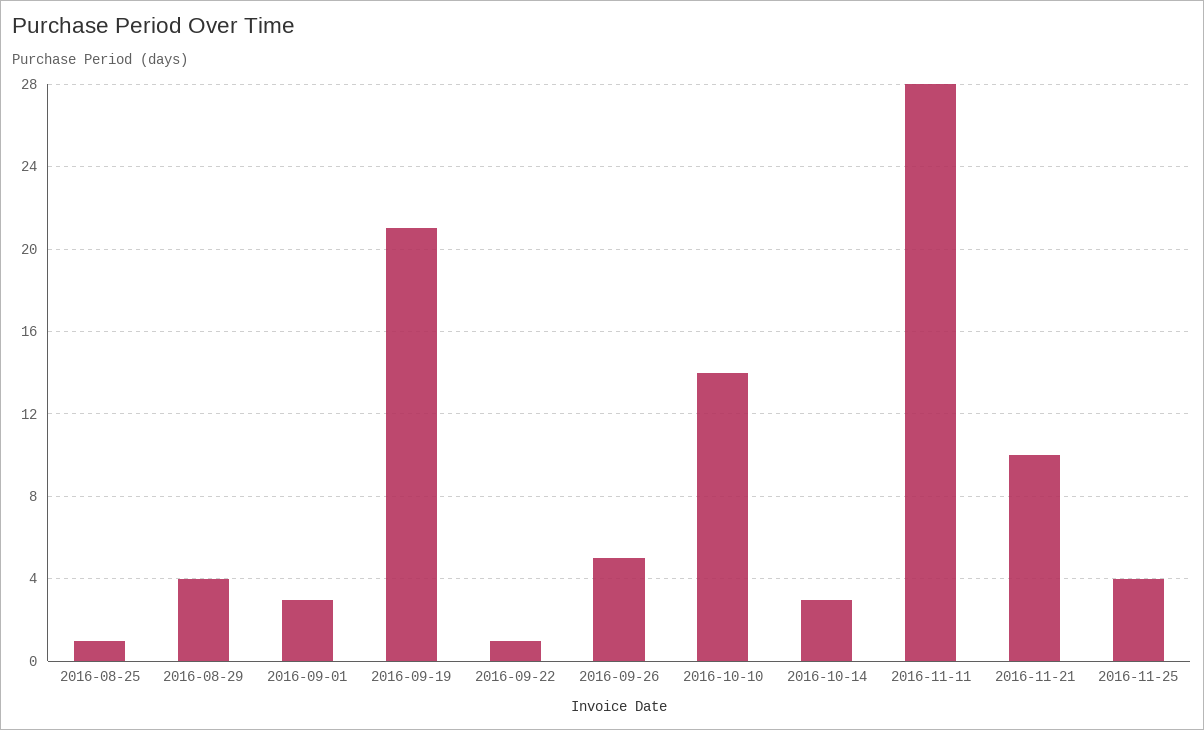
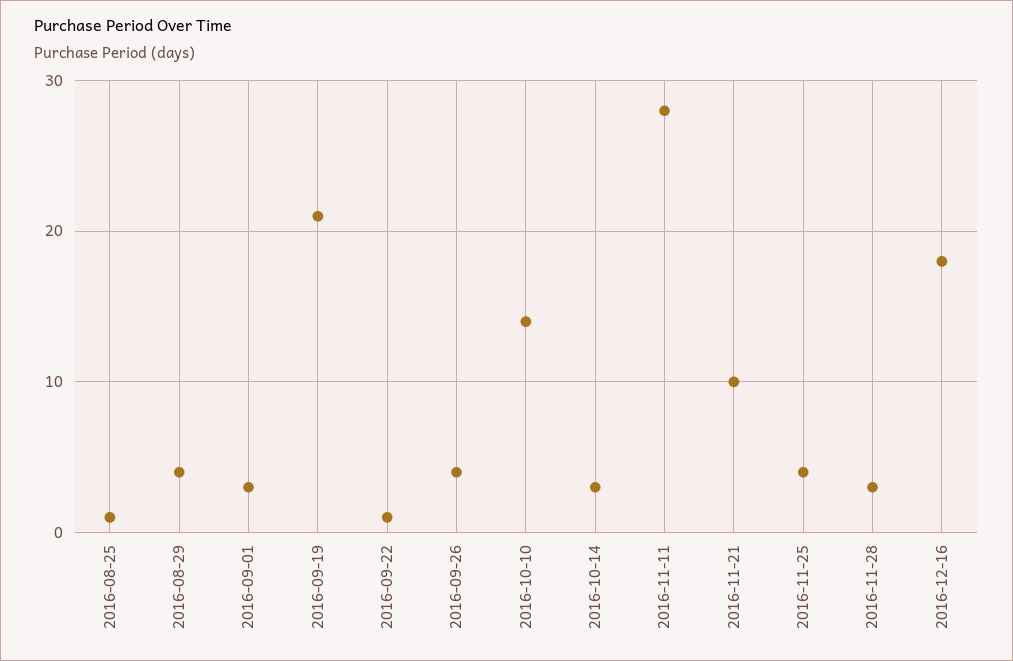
2016-09-26: 5 -> 4
2016-11-28: none -> 3
2016-12-16: none -> 18

